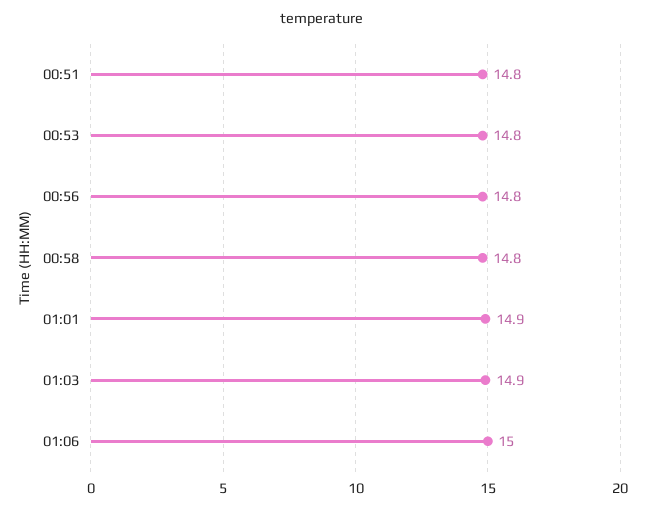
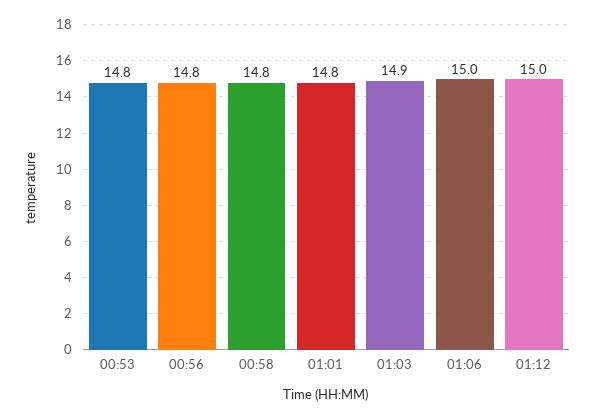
00:51: 14.8 -> none
01:01: 14.9 -> 14.8
01:12: none -> 15

